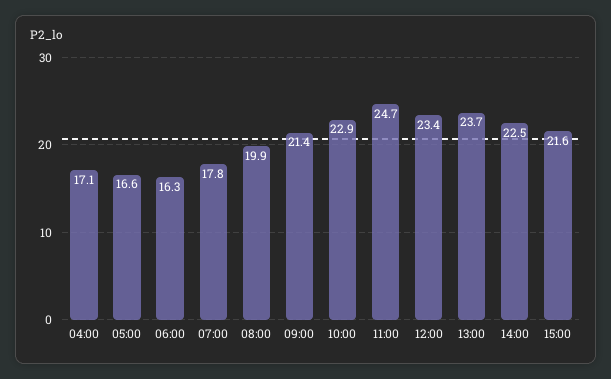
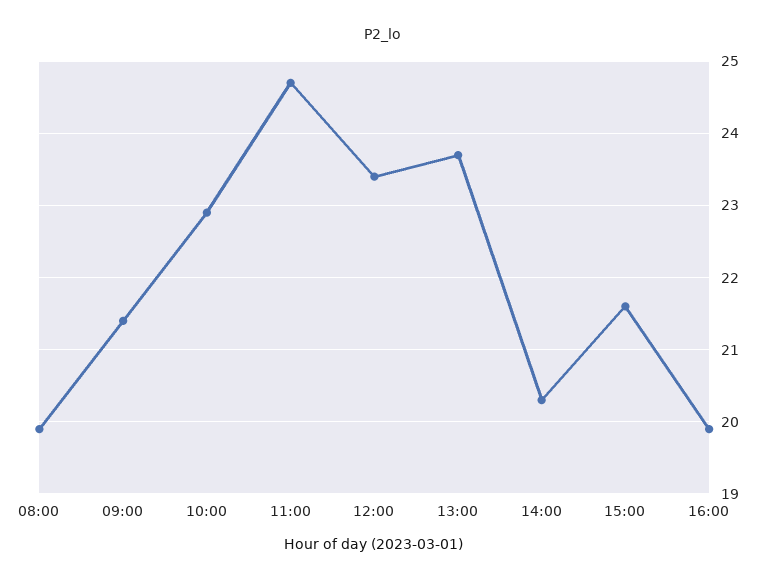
04:00: 17.1 -> none
05:00: 16.6 -> none
06:00: 16.3 -> none
07:00: 17.8 -> none
14:00: 22.5 -> 20.3
16:00: none -> 19.9

